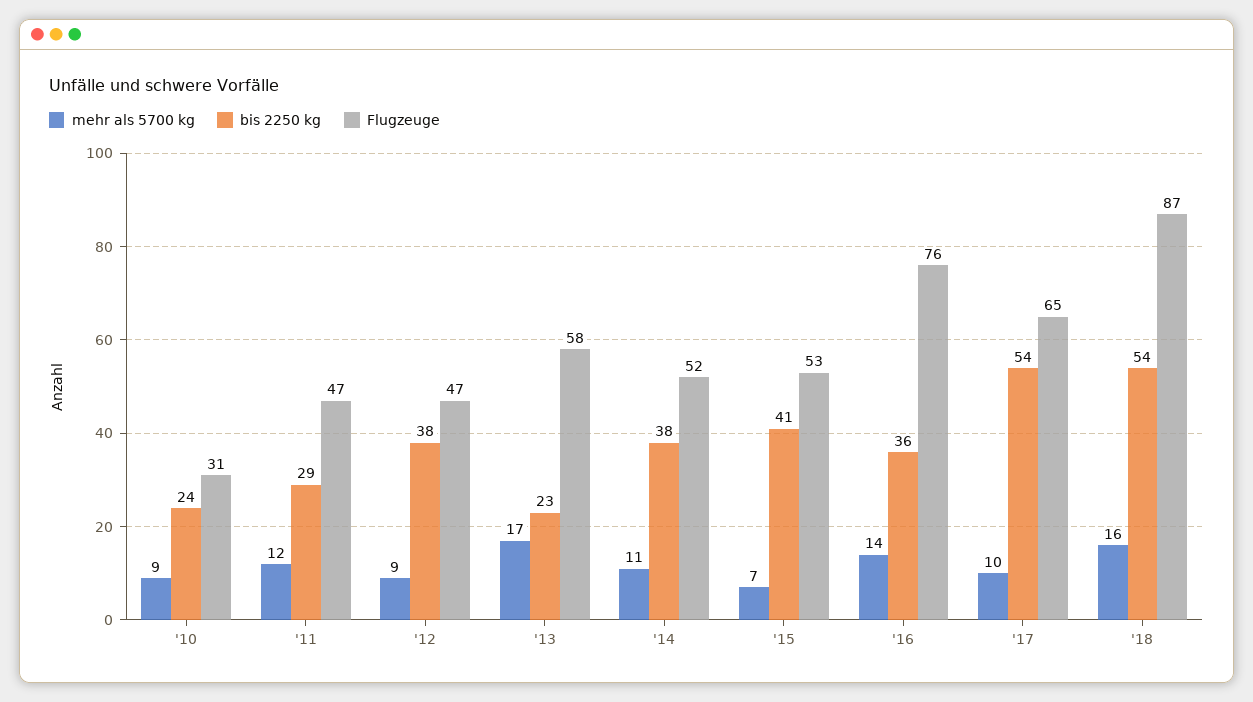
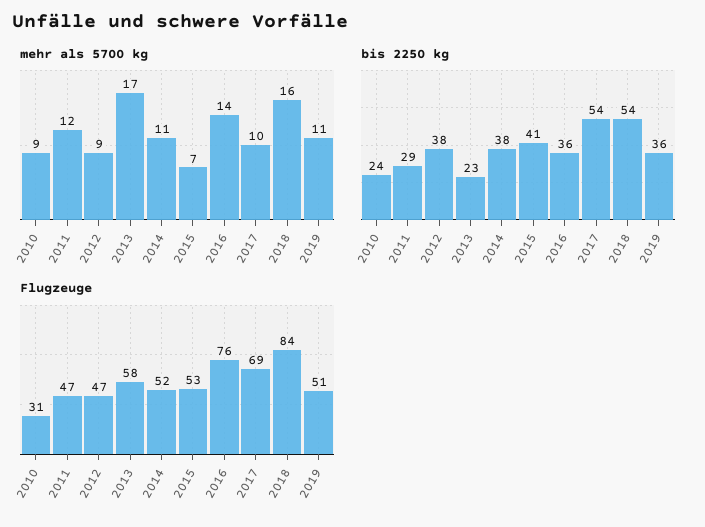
Flugzeuge, '17: 65 -> 69
Flugzeuge, '18: 87 -> 84
mehr als 5700 kg, 2019: none -> 11
bis 2250 kg, 2019: none -> 36
Flugzeuge, 2019: none -> 51

